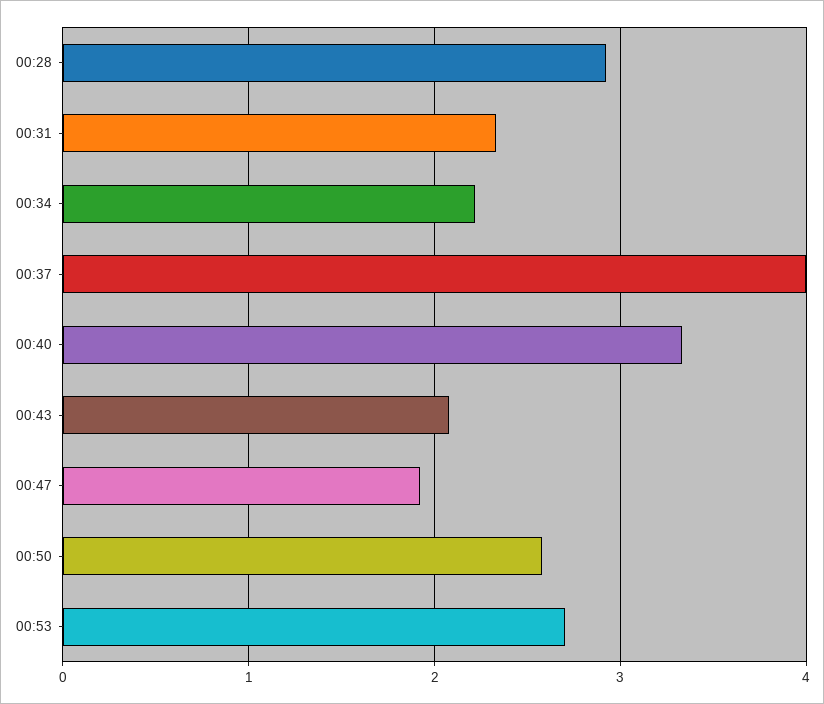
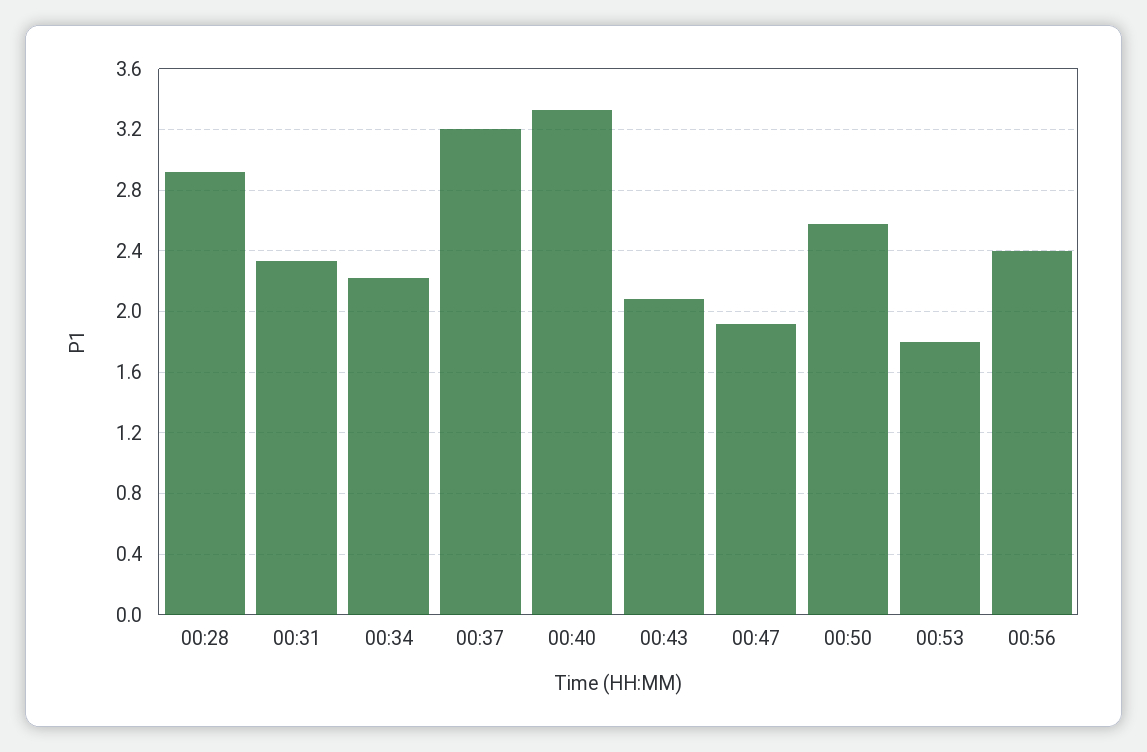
00:37: 4 -> 3.2
00:53: 2.7 -> 1.8
00:56: none -> 2.4

